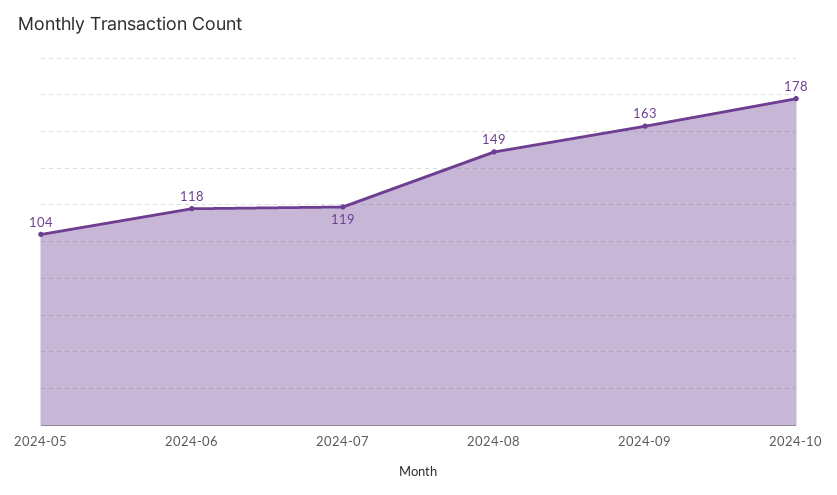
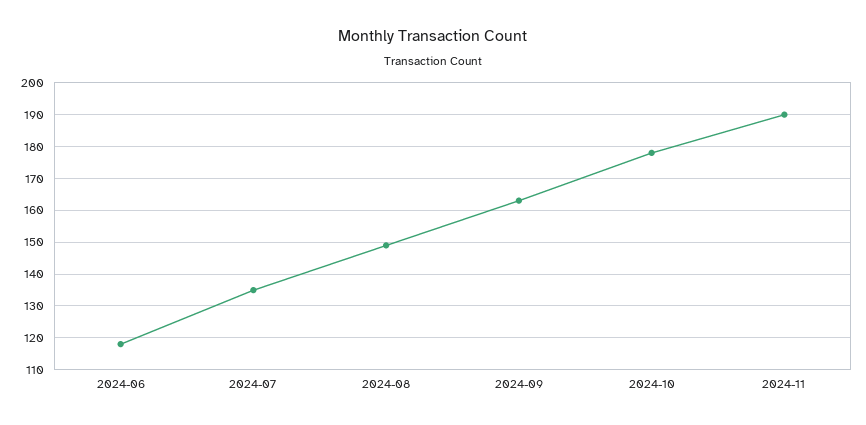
2024-05: 104 -> none
2024-07: 119 -> 135
2024-11: none -> 190

